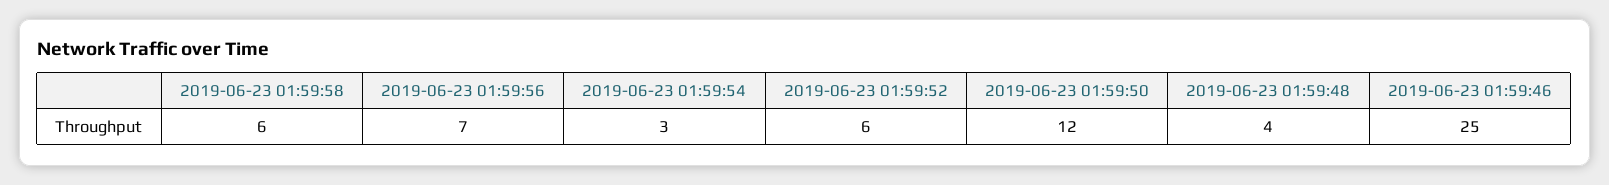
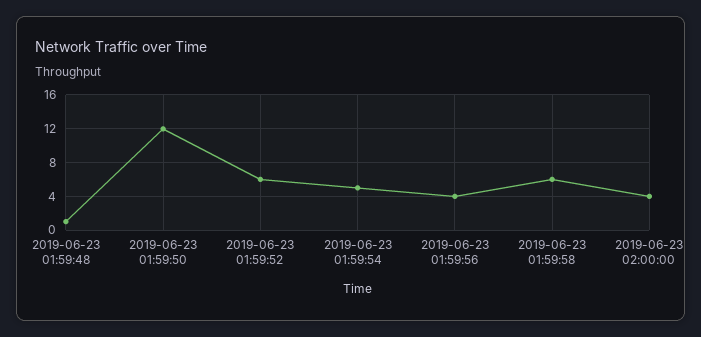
2019-06-23 01:59:56: 7 -> 4
2019-06-23 01:59:54: 3 -> 5
2019-06-23 01:59:48: 4 -> 1
2019-06-23 01:59:46: 25 -> none
2019-06-23 02:00:00: none -> 4

